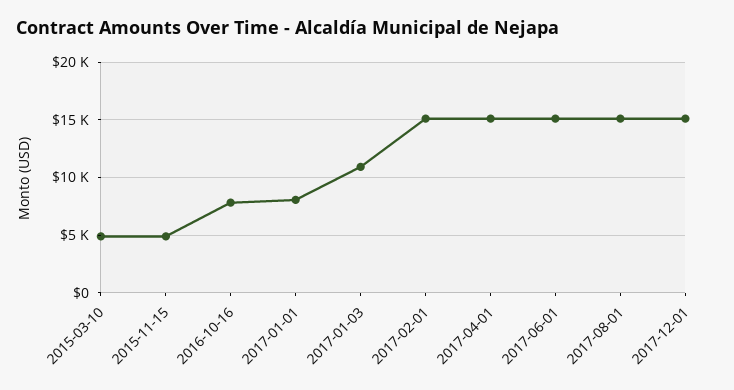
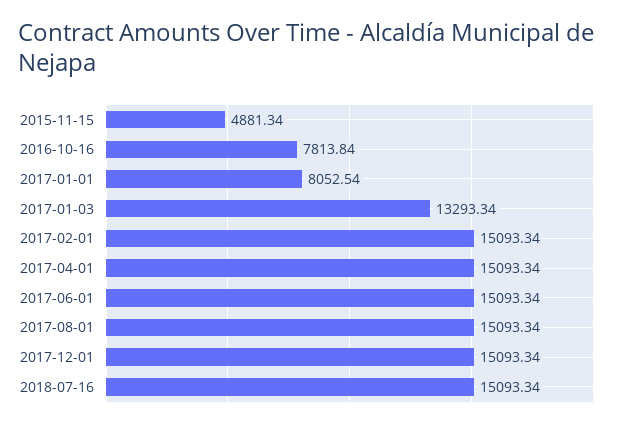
2015-03-10: 5000 -> none
2017-01-03: 11000 -> 13293.34
2018-07-16: none -> 15093.34

